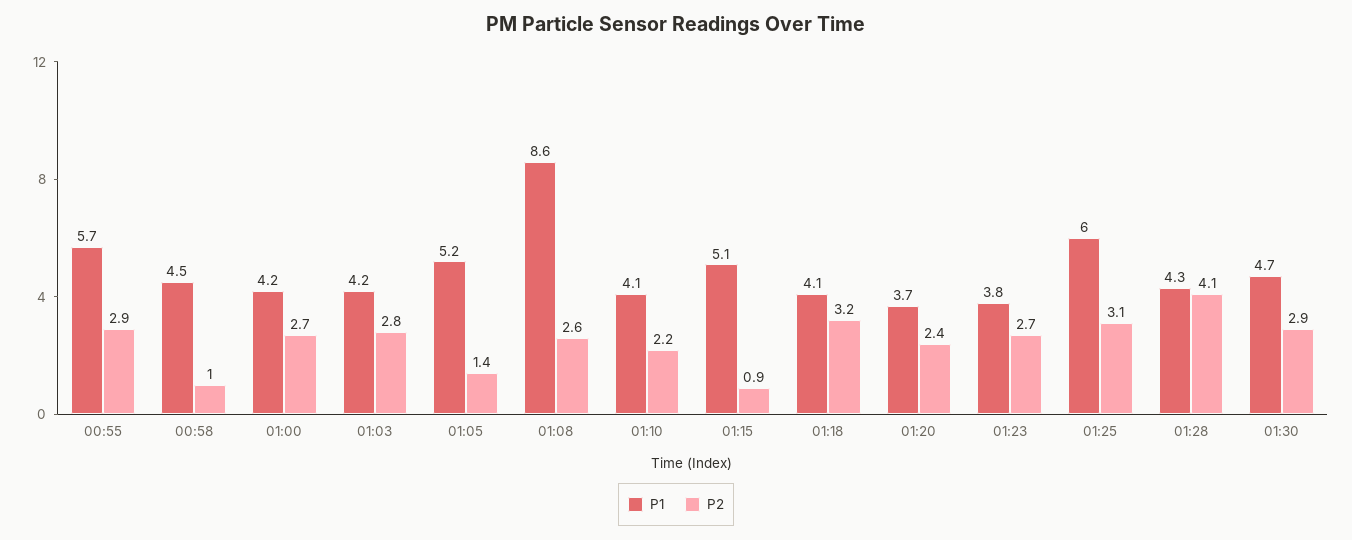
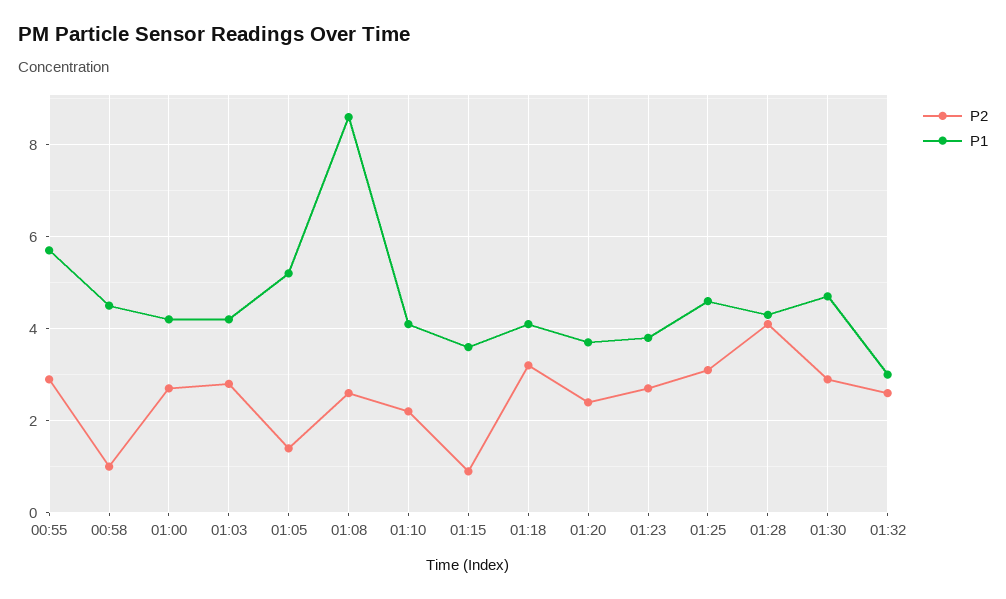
P1, 01:15: 5.1 -> 3.5
P1, 01:25: 6 -> 4.5
P2, 01:32: none -> 2.5
P1, 01:32: none -> 3

